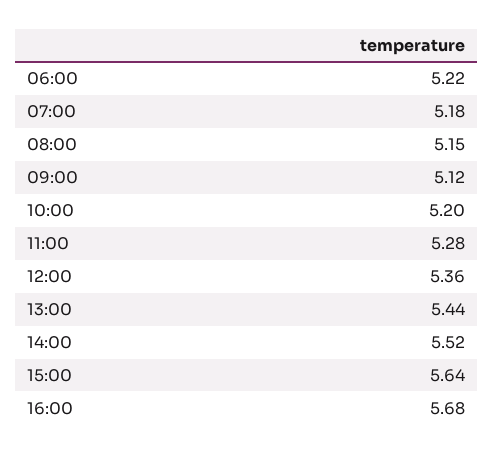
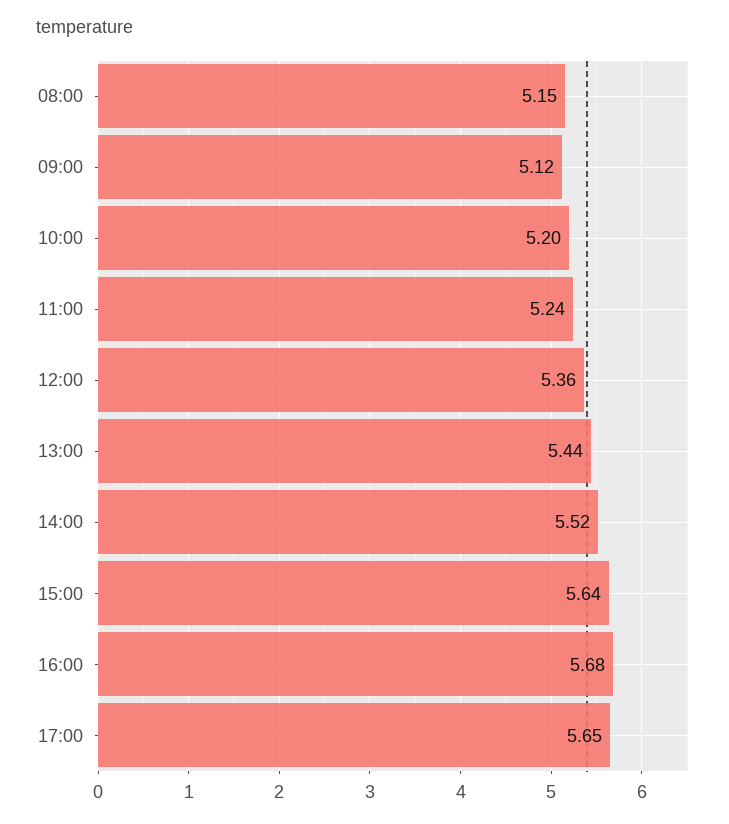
06:00: 5.22 -> none
07:00: 5.18 -> none
11:00: 5.28 -> 5.24
17:00: none -> 5.65

